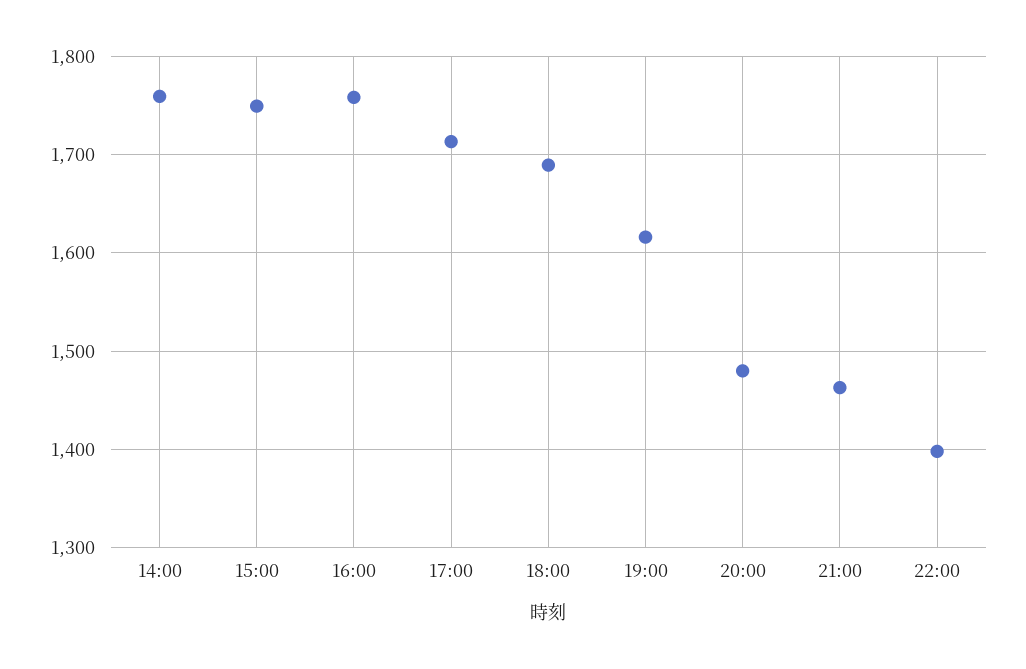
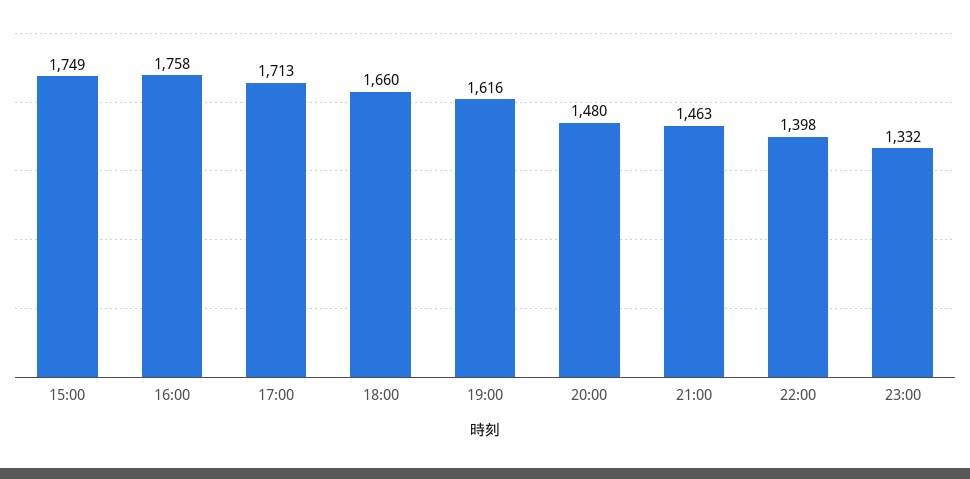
14:00: 1760 -> none
18:00: 1690 -> 1660
23:00: none -> 1332

